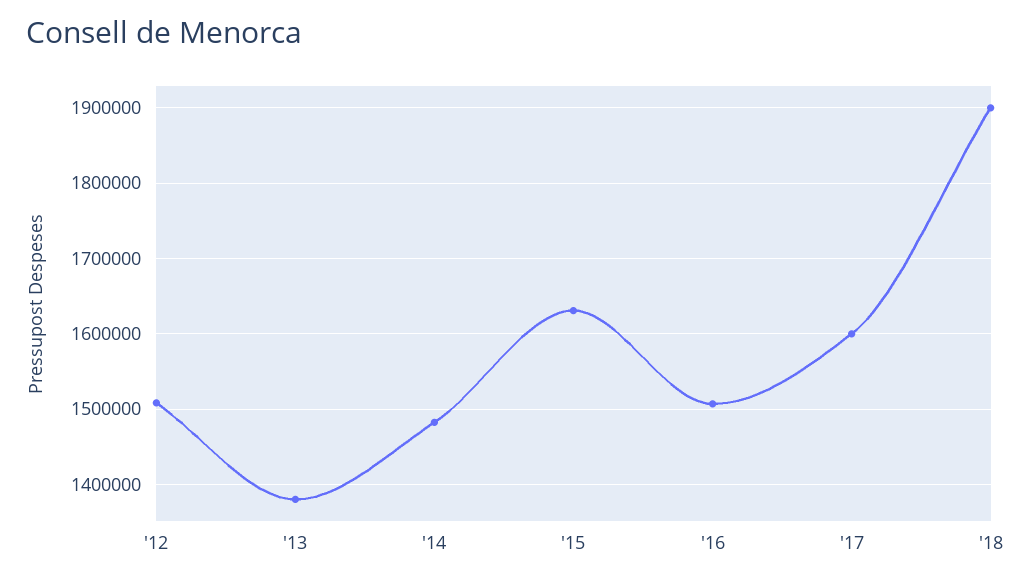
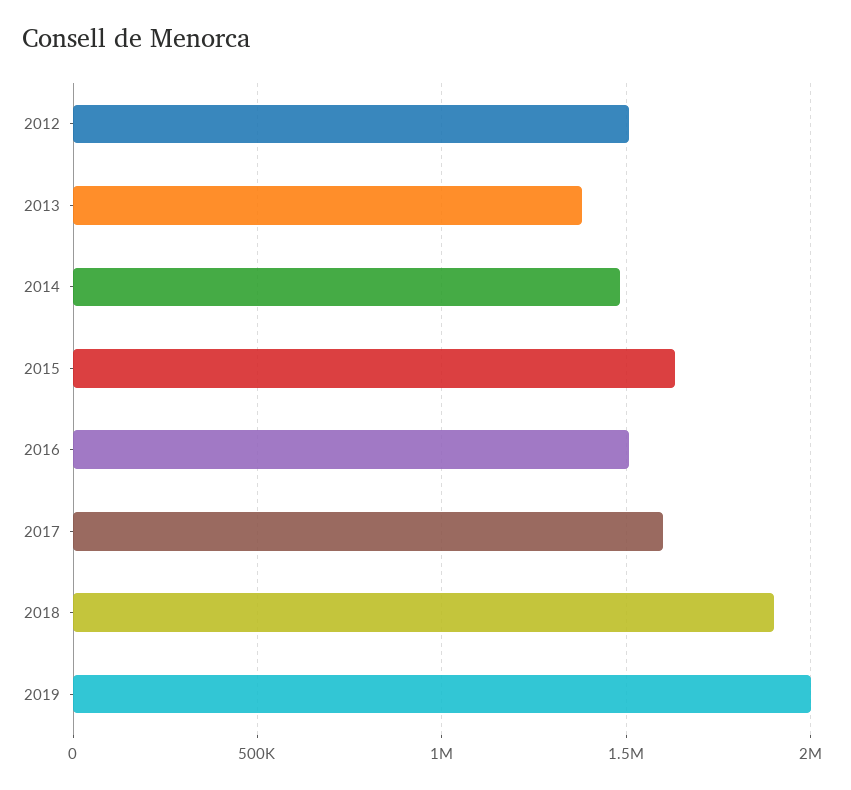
2019: none -> 2000000

